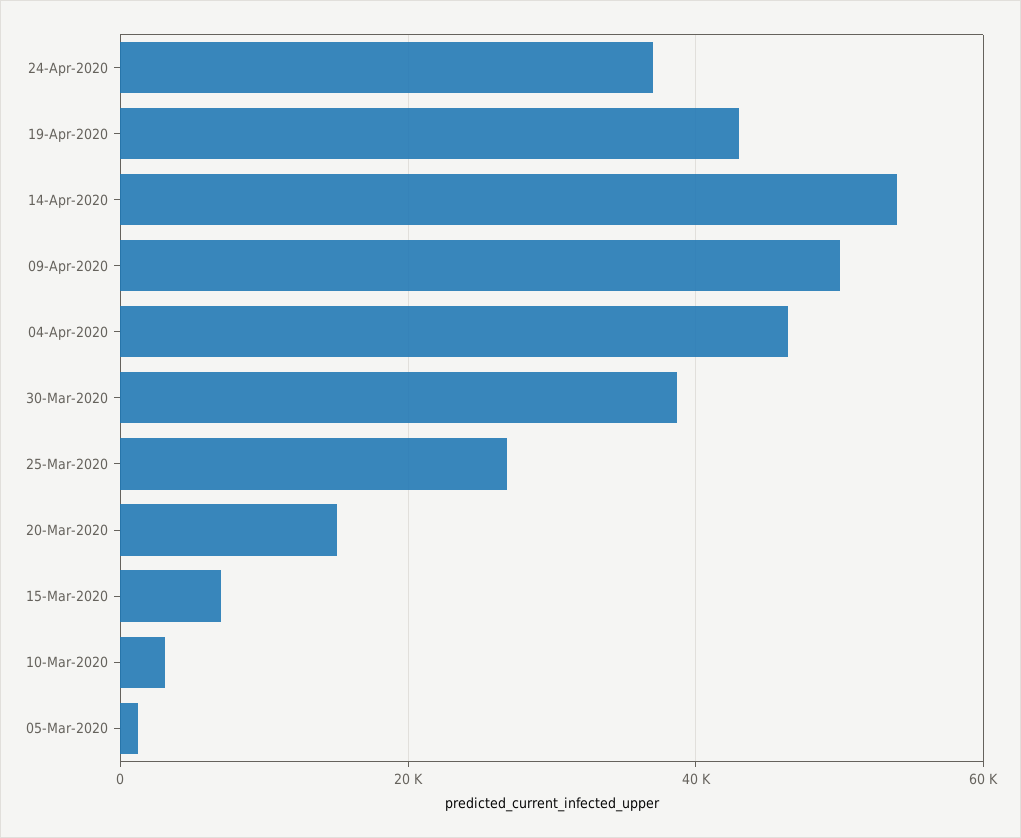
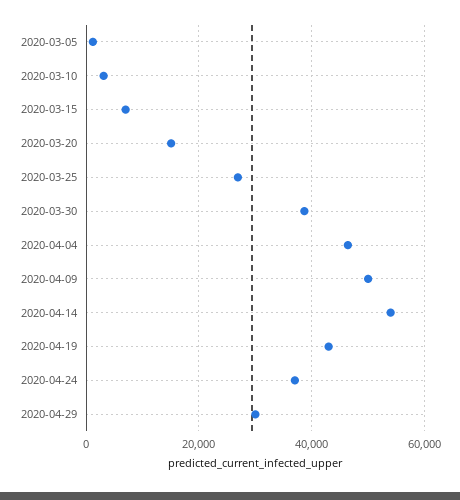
2020-04-29: none -> 30000

